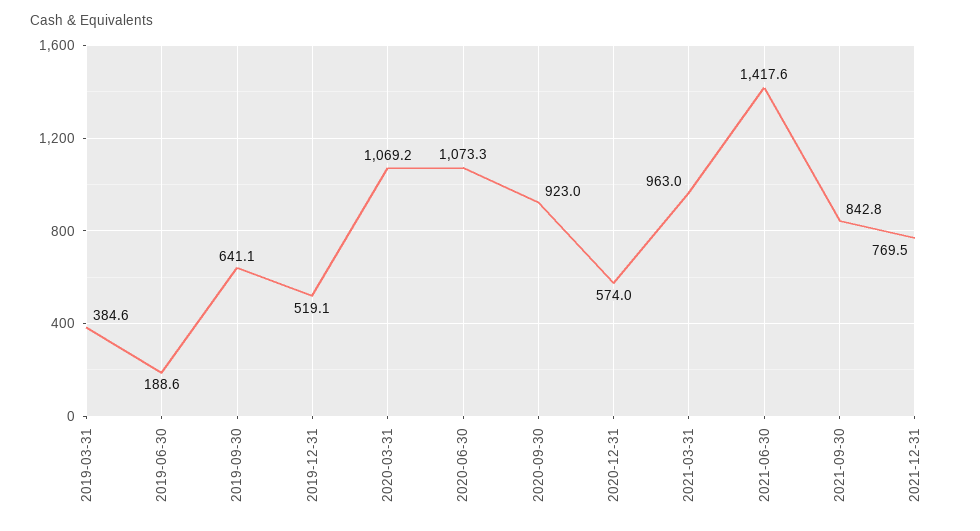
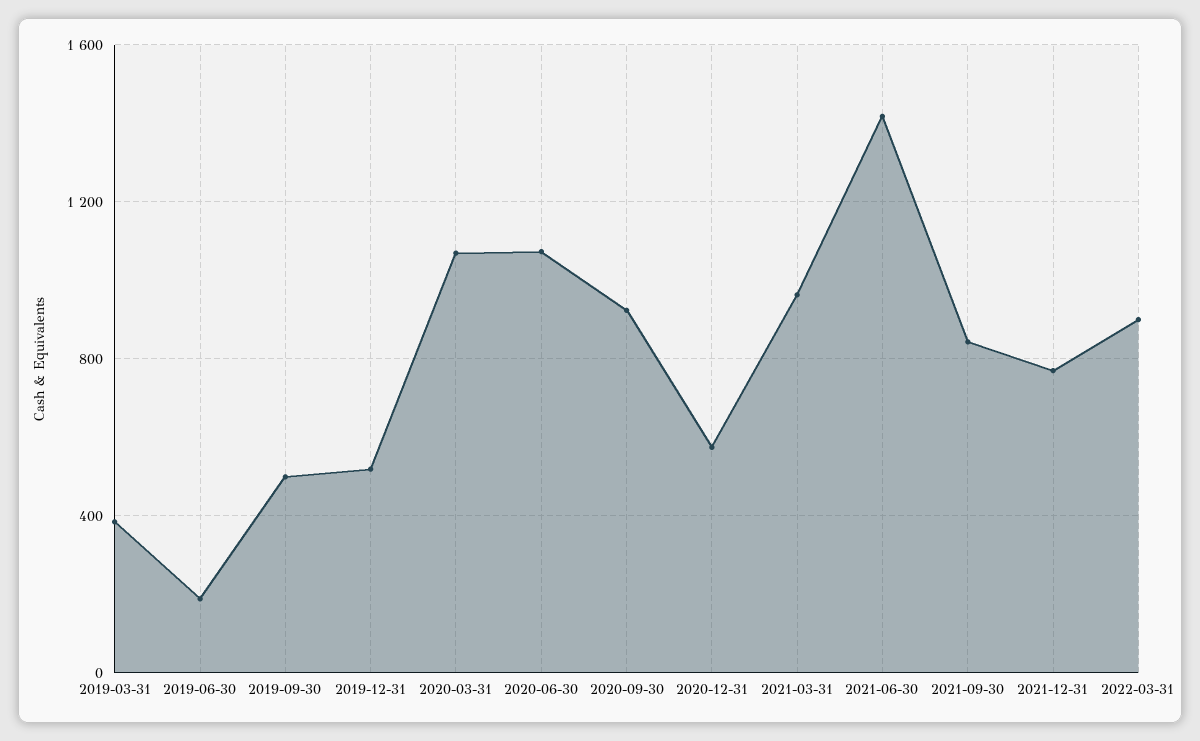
2019-09-30: 641.1 -> 500
2022-03-31: none -> 900

